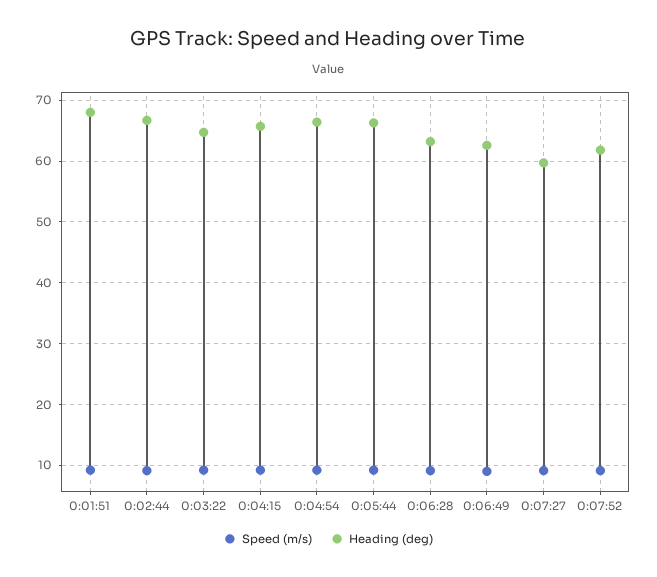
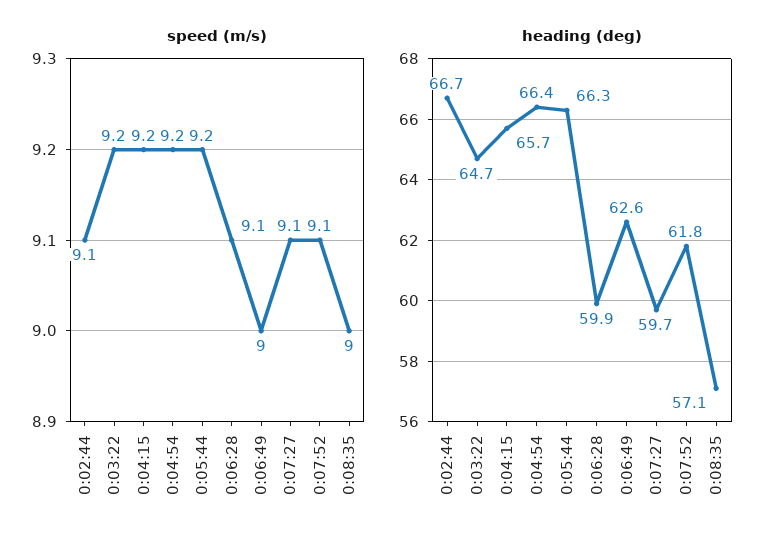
Speed (m/s), 0:01:51: 9 -> none
Heading (deg), 0:01:51: 68 -> none
Heading (deg), 0:06:28: 63 -> 59.9
Speed (m/s), 0:08:35: none -> 9
Heading (deg), 0:08:35: none -> 57.1

